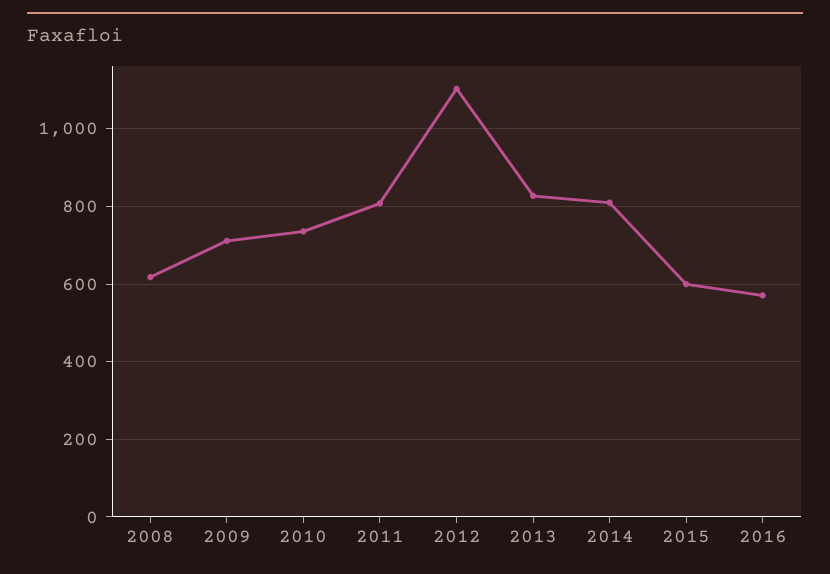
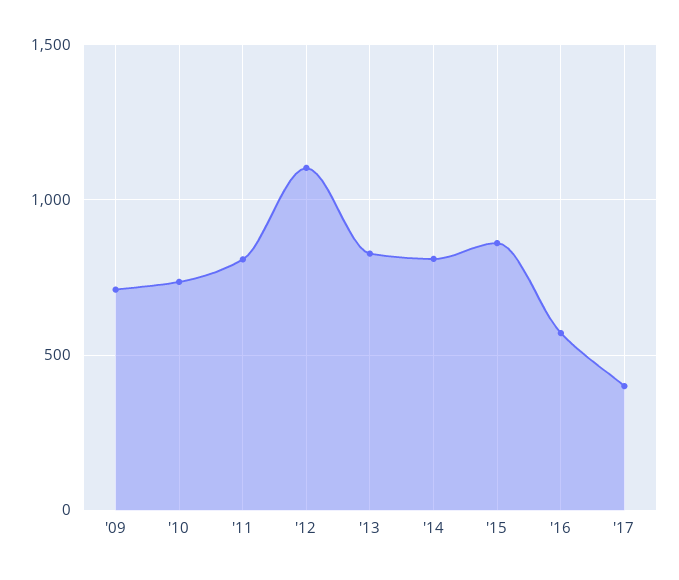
2008: 620 -> none
2015: 600 -> 850
'17: none -> 400

